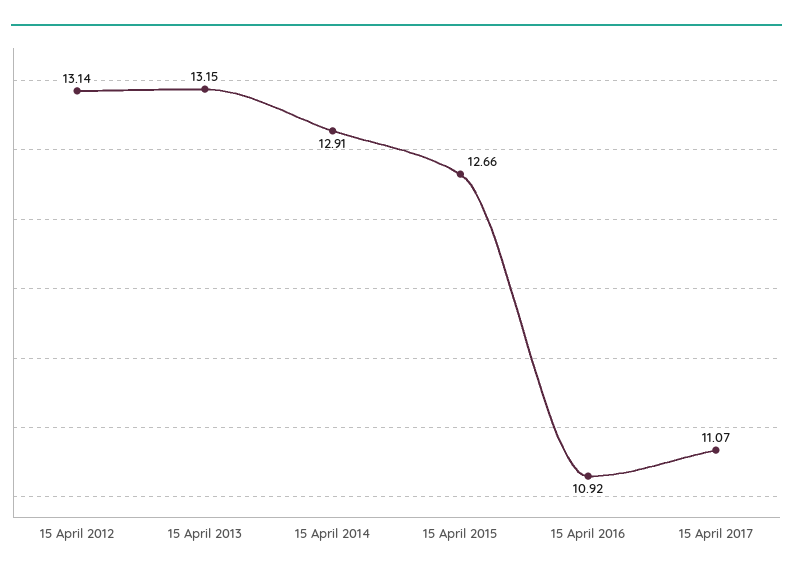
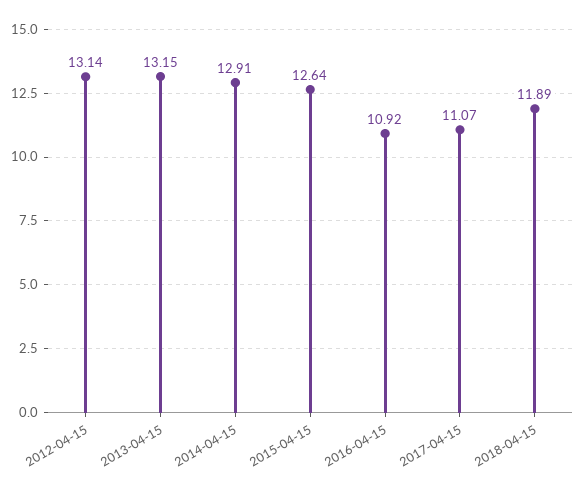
15 April 2015: 12.66 -> 12.64
2018-04-15: none -> 11.89

